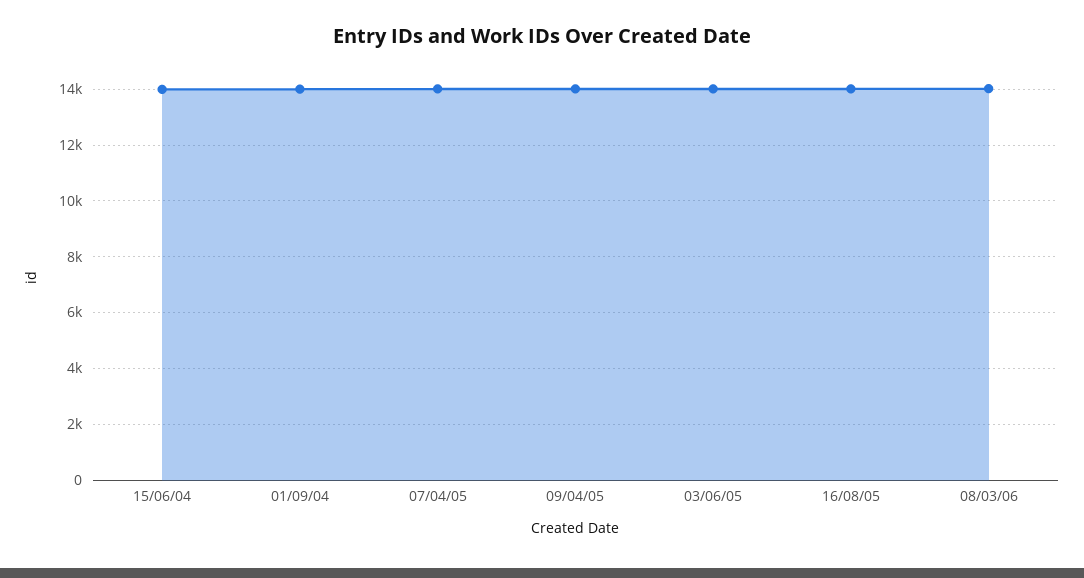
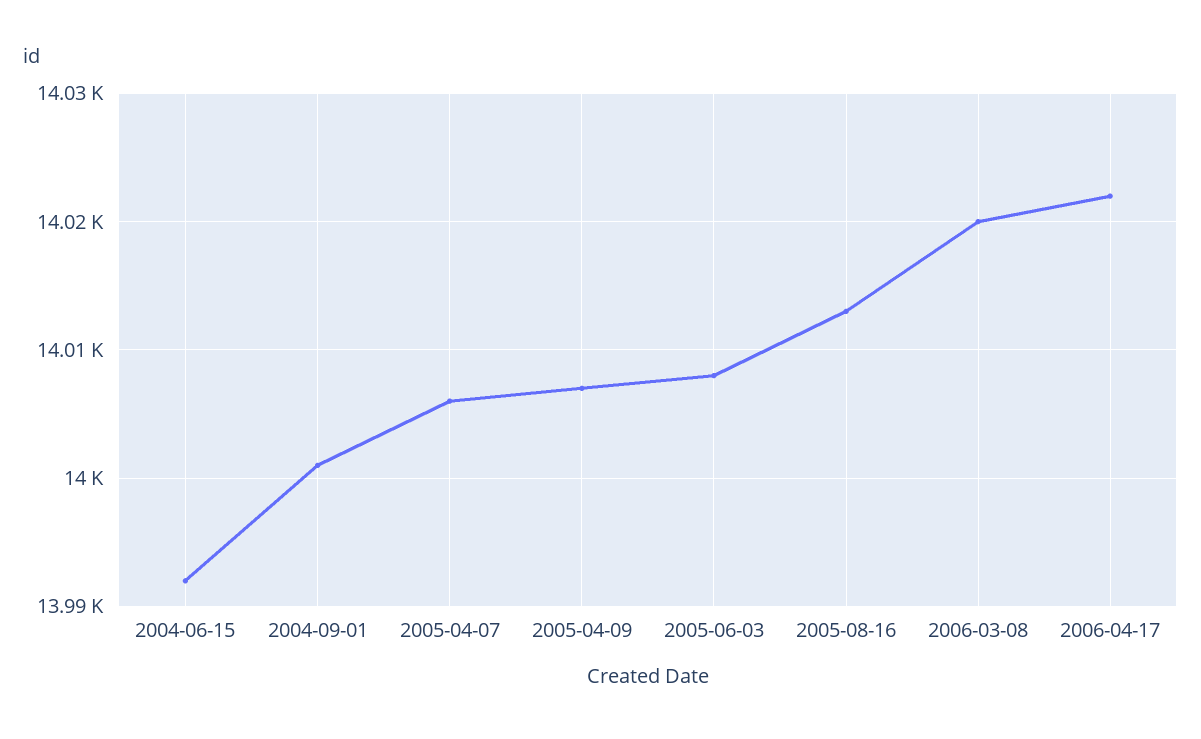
2006-04-17: none -> 14022

